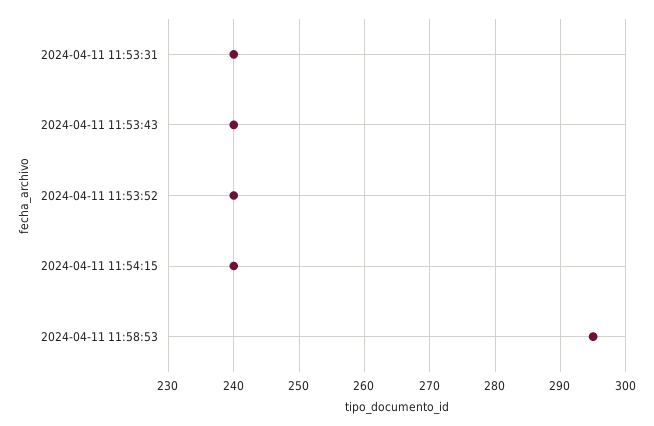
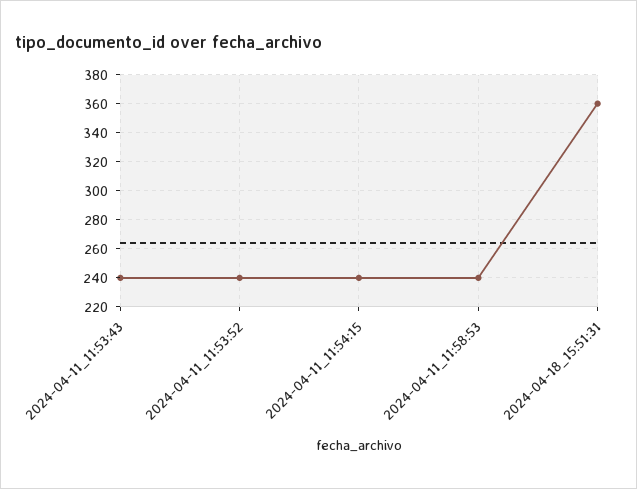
2024-04-11 11:53:31: 240 -> none
2024-04-11 11:58:53: 295 -> 240
2024-04-18_15:51:31: none -> 360

